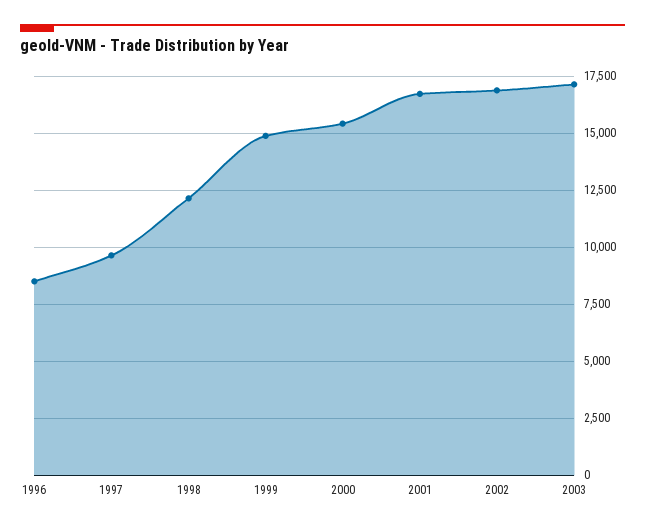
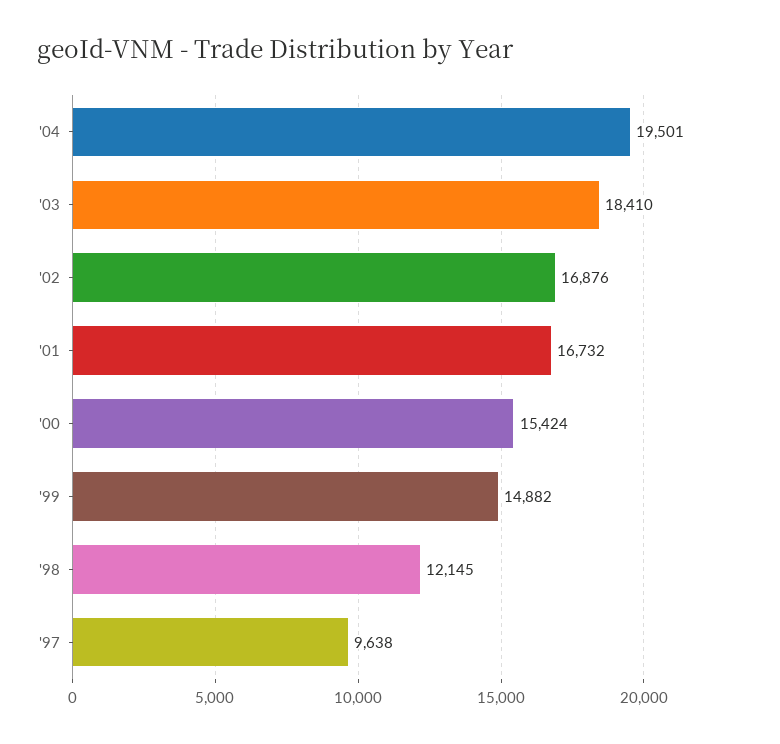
1996: 8500 -> none
2003: 17000 -> 18410
'04: none -> 19501

